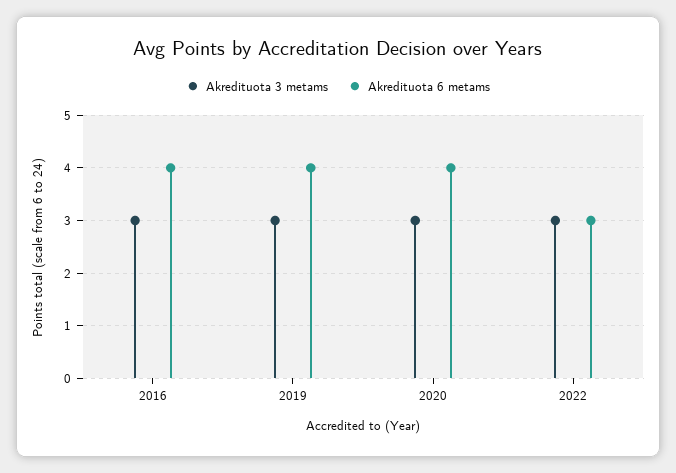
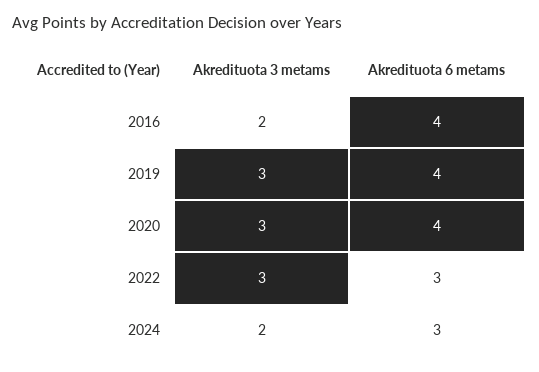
Akredituota 3 metams, 2016: 3 -> 2
Akredituota 3 metams, 2024: none -> 2
Akredituota 6 metams, 2024: none -> 3

